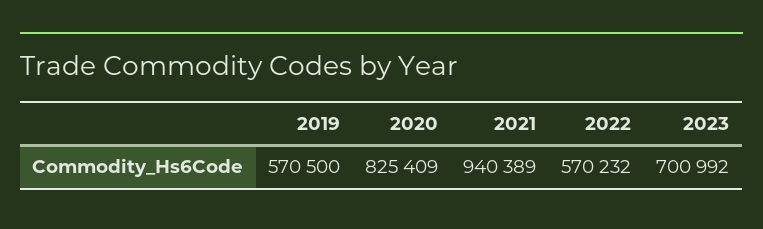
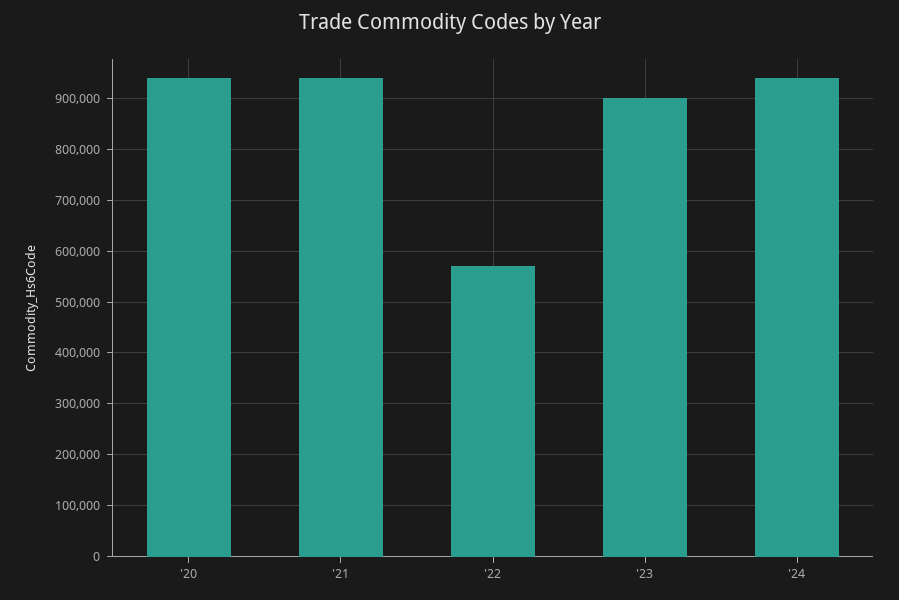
2019: 570500 -> none
2020: 825409 -> 940000
2023: 700992 -> 900000
'24: none -> 940000

